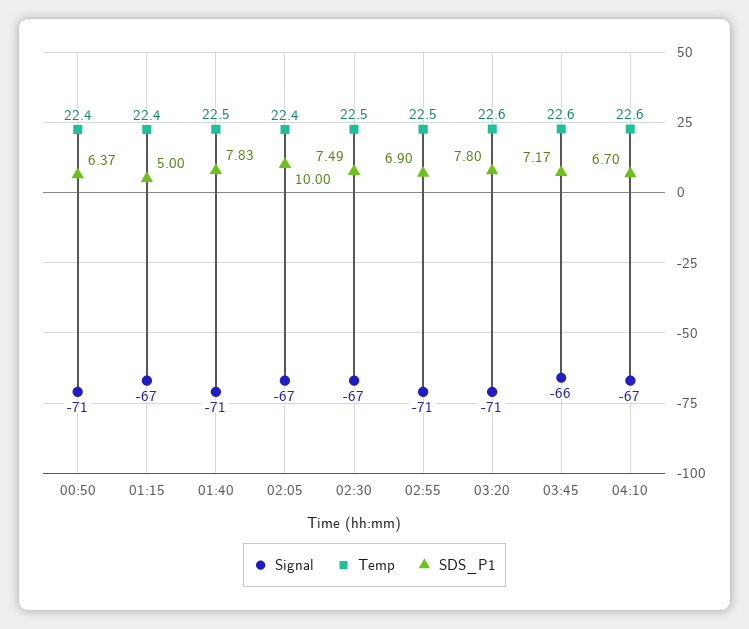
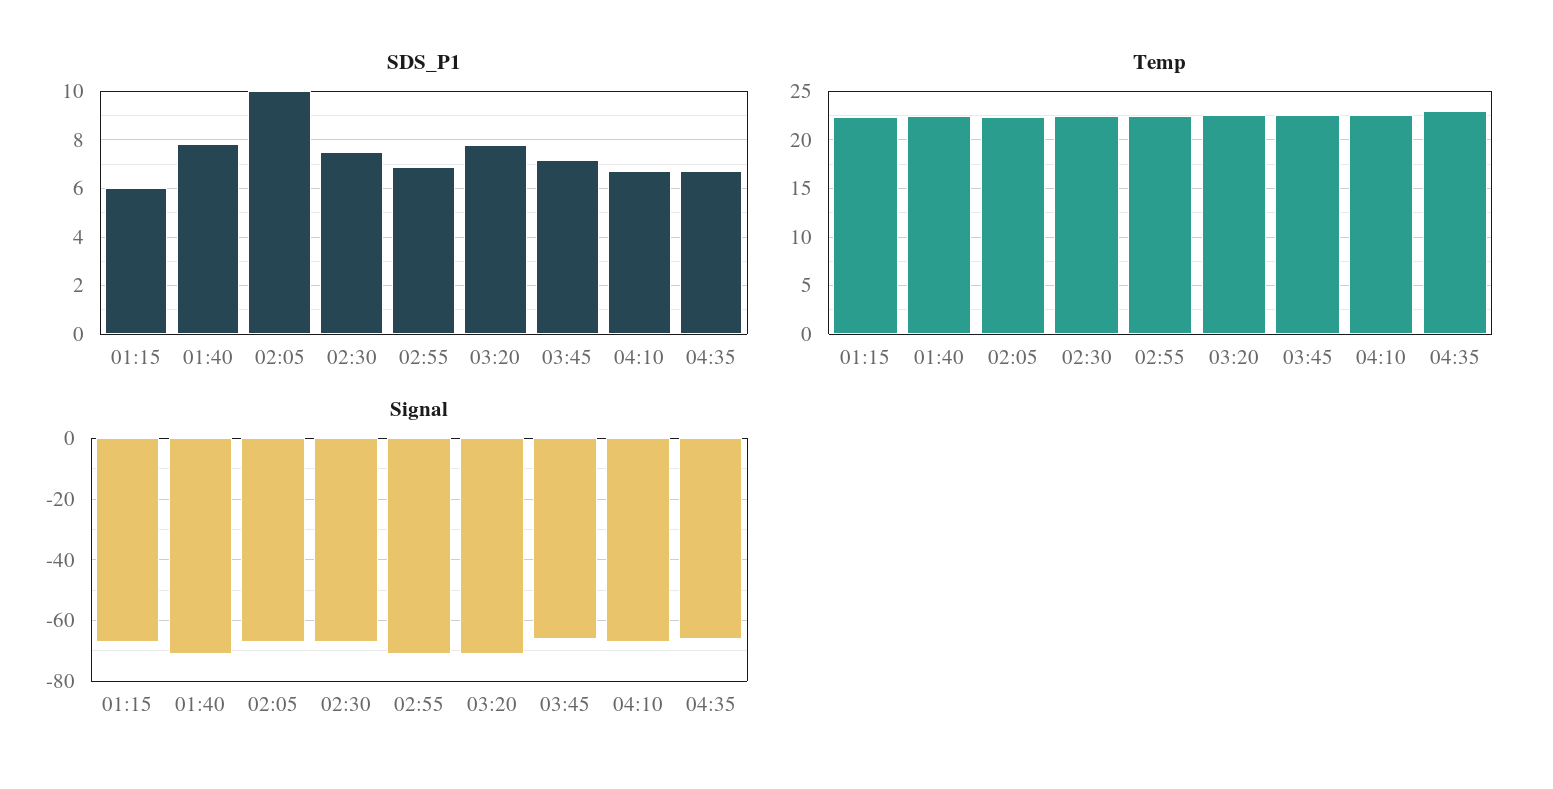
Signal, 00:50: -71 -> none
Temp, 00:50: 22.4 -> none
SDS_P1, 00:50: 6.37 -> none
SDS_P1, 01:15: 5 -> 6
SDS_P1, 04:35: none -> 6.75
Temp, 04:35: none -> 23
Signal, 04:35: none -> -65

